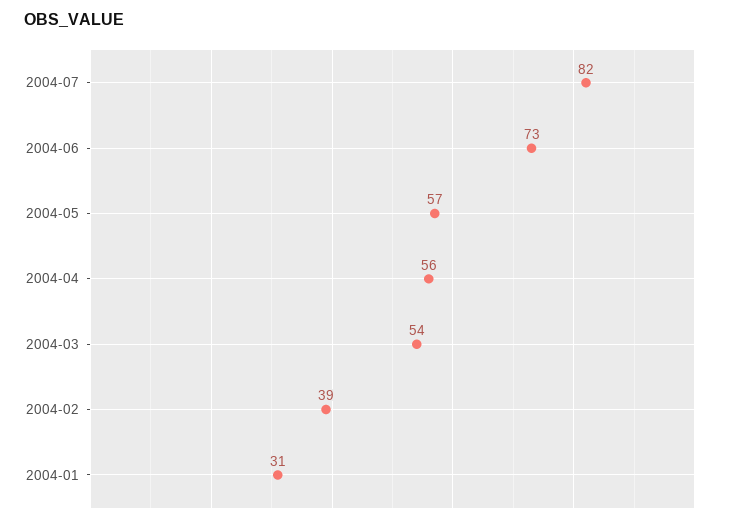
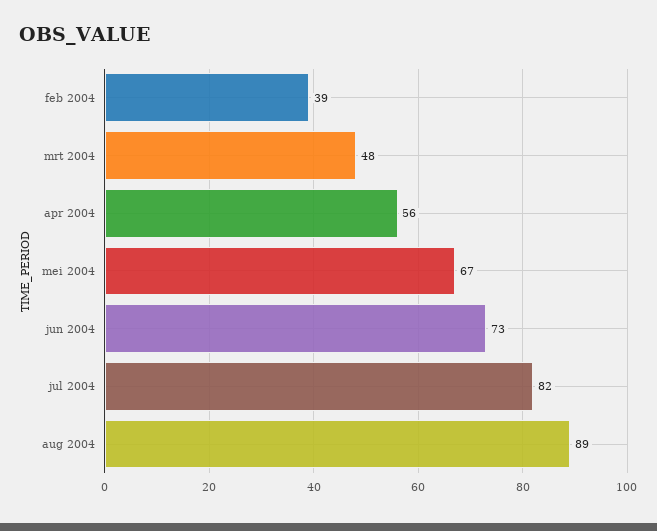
2004-05: 57 -> 67
2004-03: 54 -> 48
2004-01: 31 -> none
aug 2004: none -> 89

